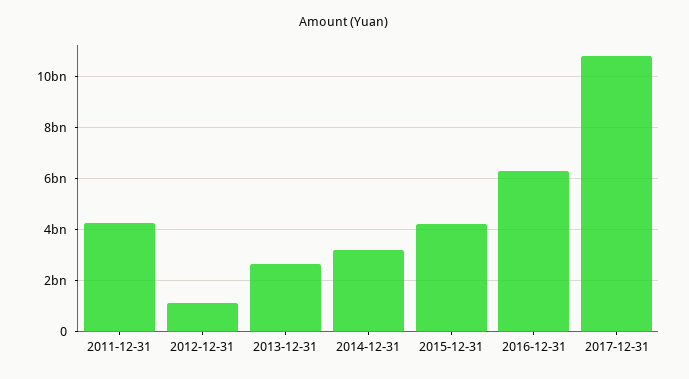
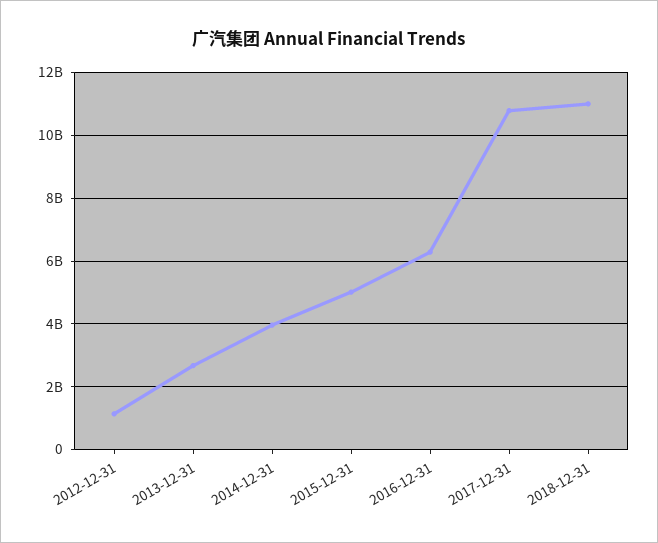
2011-12-31: 4250000000 -> none
2014-12-31: 3250000000 -> 4000000000
2015-12-31: 4250000000 -> 5000000000
2018-12-31: none -> 11000000000

